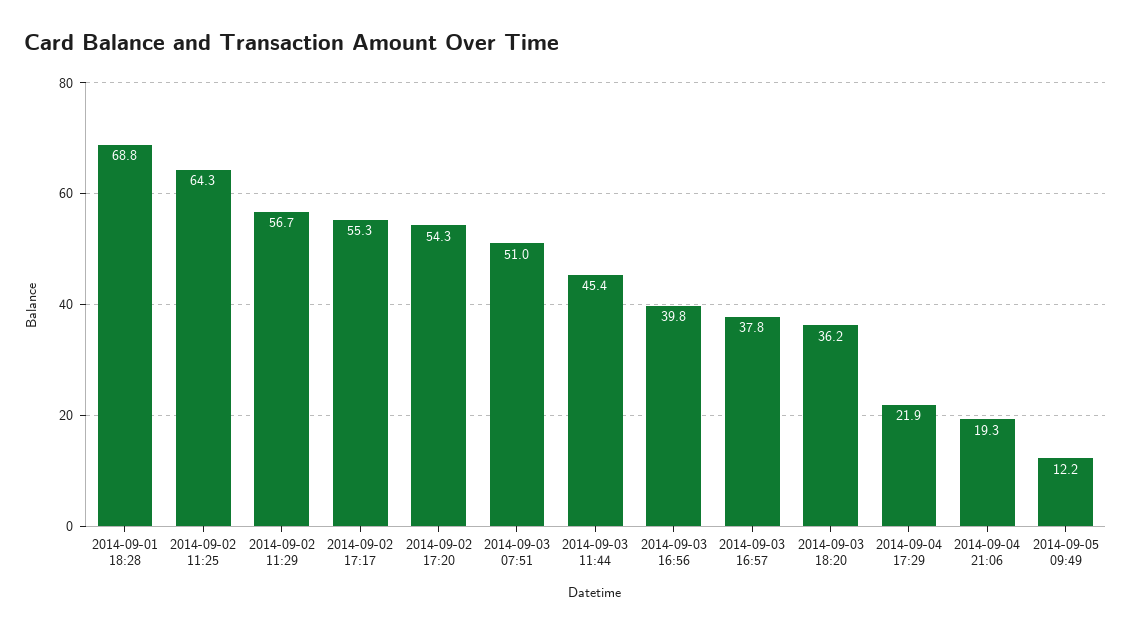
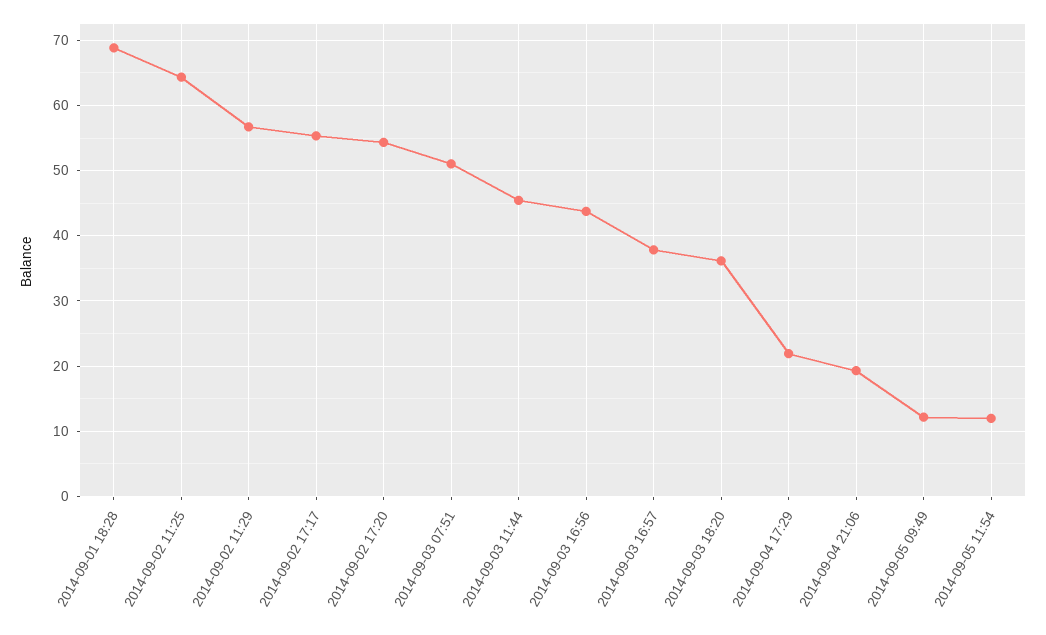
2014-09-03 16:56: 39.8 -> 44
2014-09-05 11:54: none -> 12

